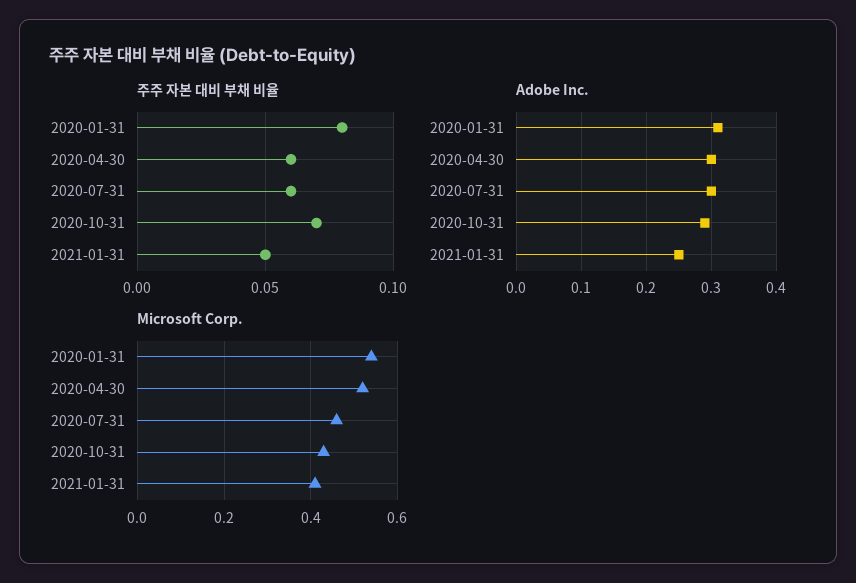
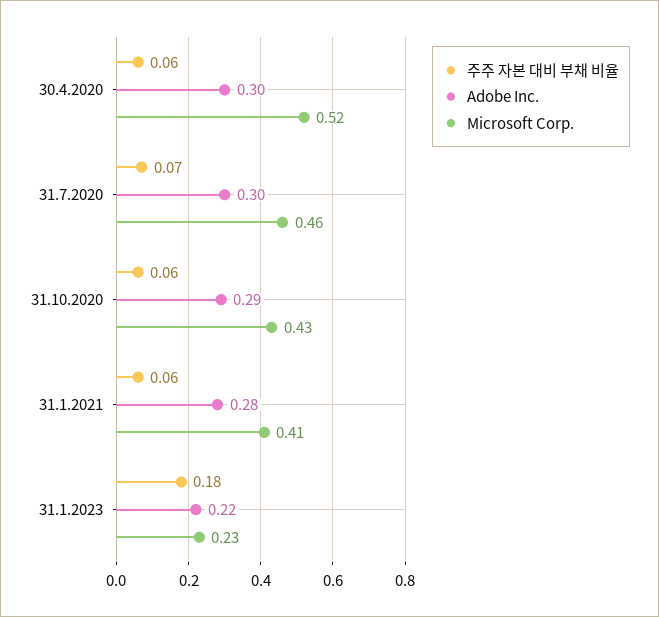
주주 자본 대비 부채 비율, 2020-01-31: 0.08 -> none
주주 자본 대비 부채 비율, 2020-07-31: 0.06 -> 0.07
주주 자본 대비 부채 비율, 2020-10-31: 0.07 -> 0.06
주주 자본 대비 부채 비율, 2021-01-31: 0.05 -> 0.06
Adobe Inc., 2020-01-31: 0.31 -> none
Adobe Inc., 2021-01-31: 0.25 -> 0.28
Microsoft Corp., 2020-01-31: 0.55 -> none
주주 자본 대비 부채 비율, 31.1.2023: none -> 0.18
Adobe Inc., 31.1.2023: none -> 0.22
Microsoft Corp., 31.1.2023: none -> 0.23

